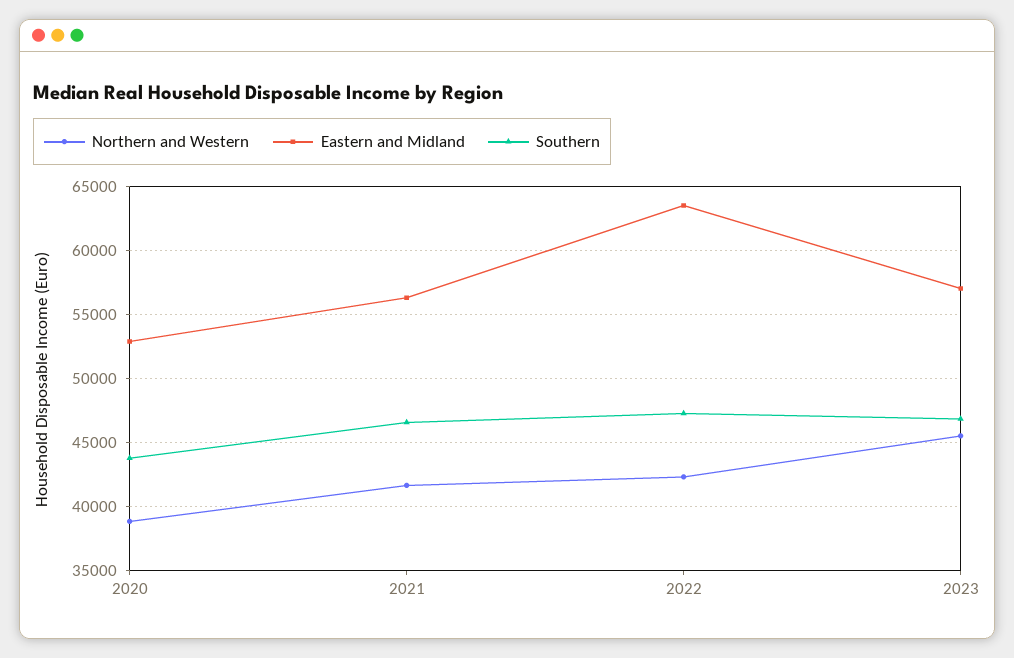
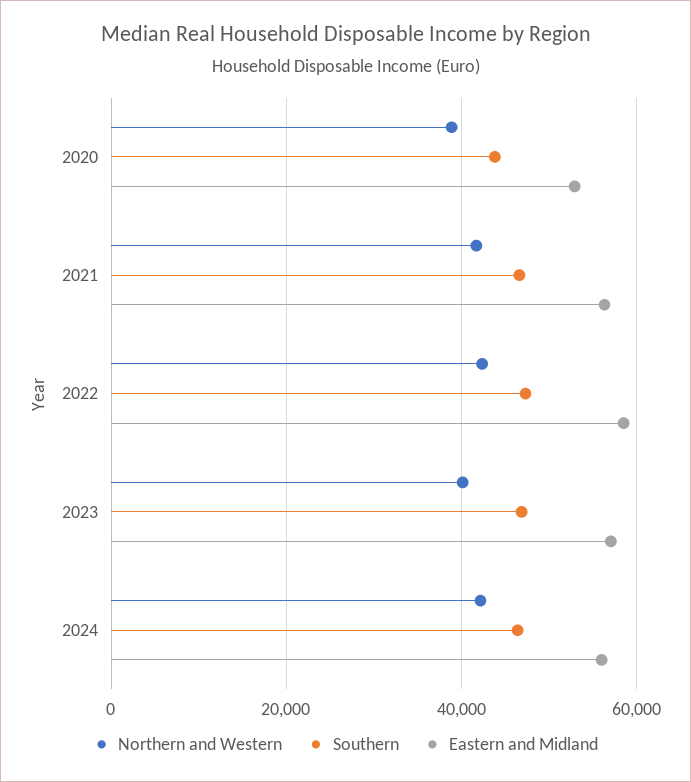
Eastern and Midland, 2022: 63500 -> 58000
Northern and Western, 2023: 45500 -> 40000
Northern and Western, 2024: none -> 42000
Southern, 2024: none -> 46000
Eastern and Midland, 2024: none -> 56000

